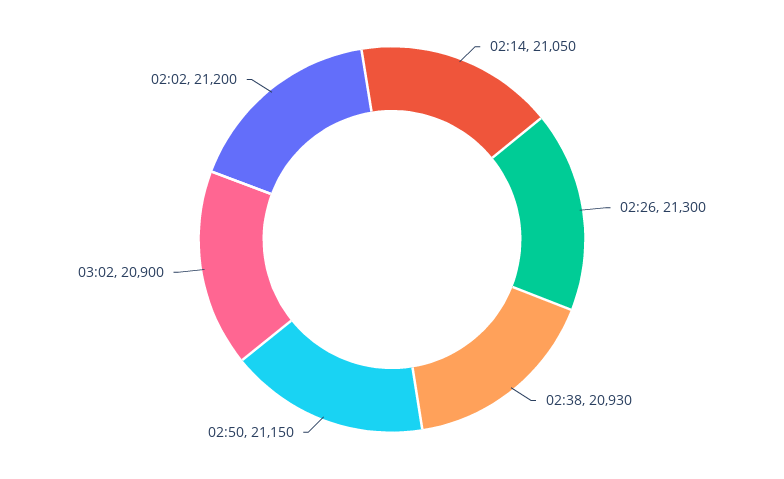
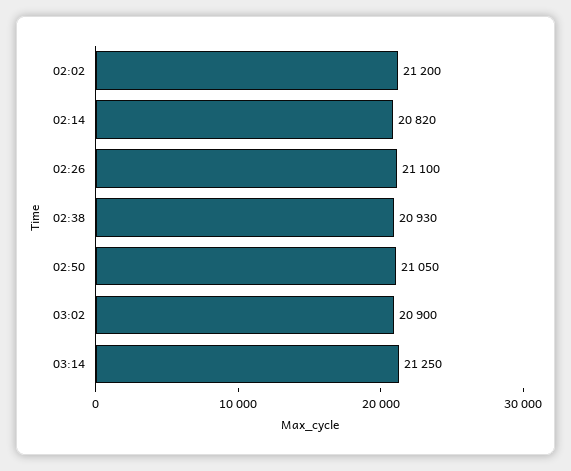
02:14: 21050 -> 20820
02:26: 21300 -> 21100
02:50: 21150 -> 21050
03:14: none -> 21250

